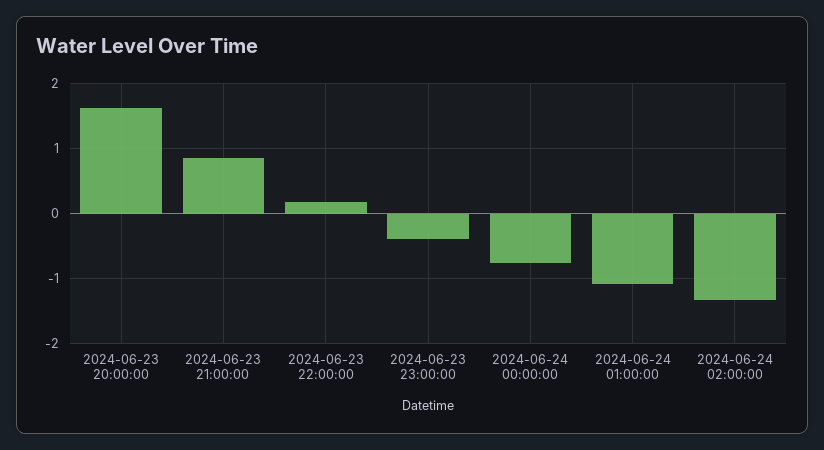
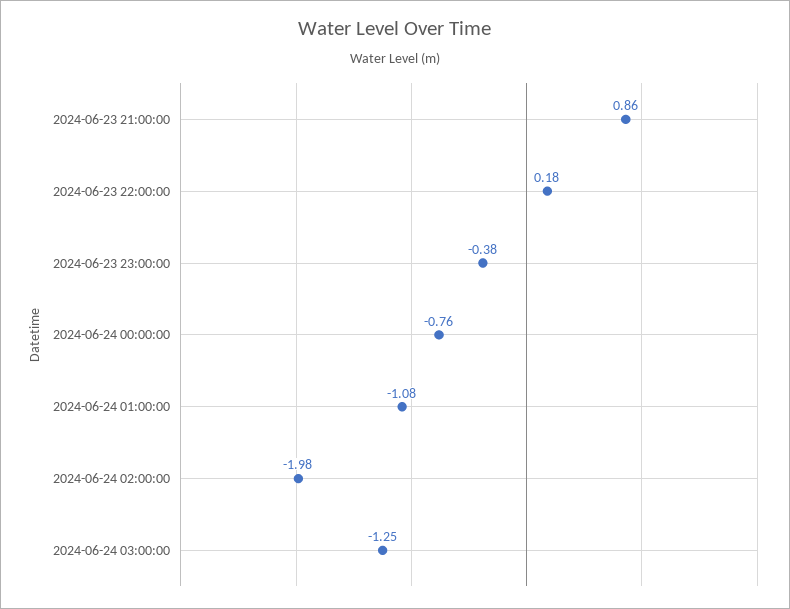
2024-06-23 20:00:00: 1.6 -> none
2024-06-24 02:00:00: -1.3 -> -1.98
2024-06-24 03:00:00: none -> -1.25

